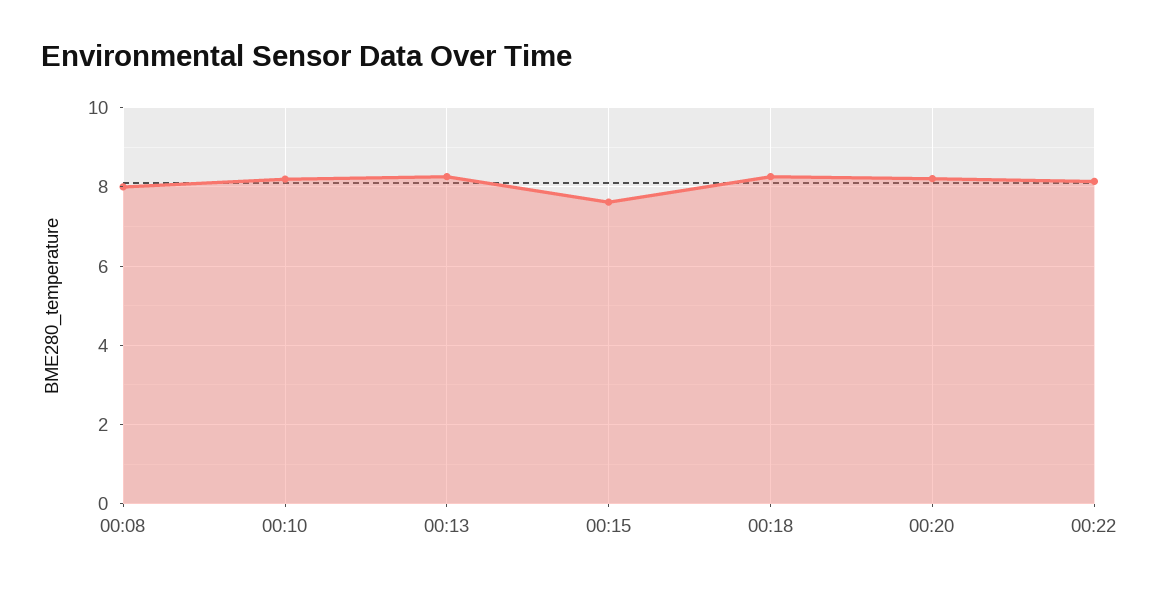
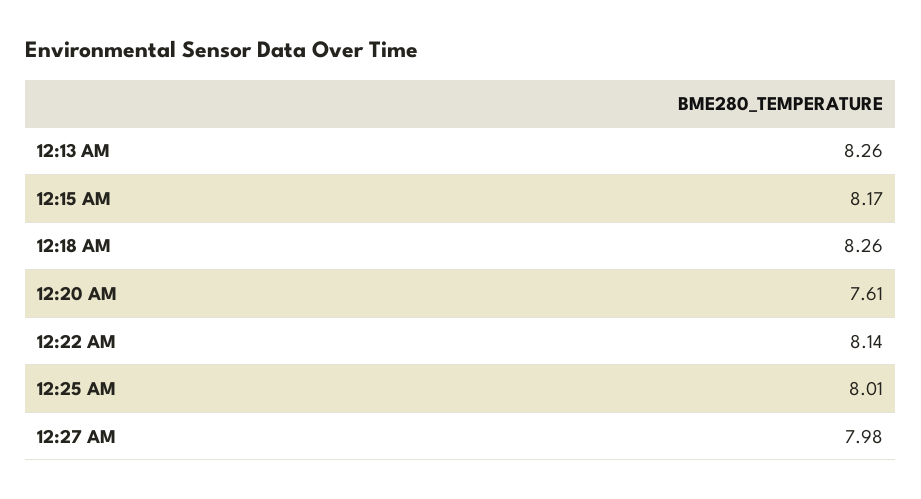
00:08: 8 -> none
00:10: 8.2 -> none
00:15: 7.6 -> 8.17
00:20: 8.2 -> 7.61
12:25 AM: none -> 8.01
12:27 AM: none -> 7.98

